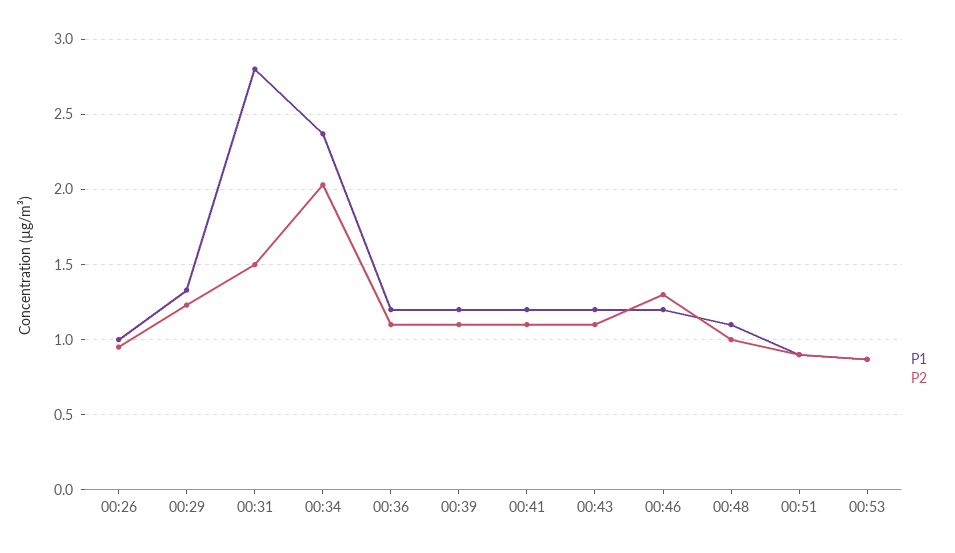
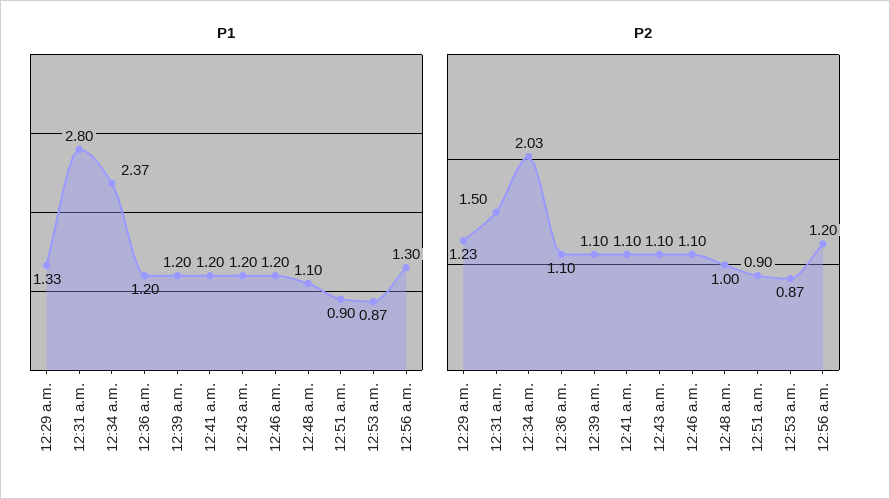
P1, 00:26: 1 -> none
P2, 00:26: 0.95 -> none
P2, 00:46: 1.3 -> 1.1
P1, 12:56 a.m.: none -> 1.3
P2, 12:56 a.m.: none -> 1.2

